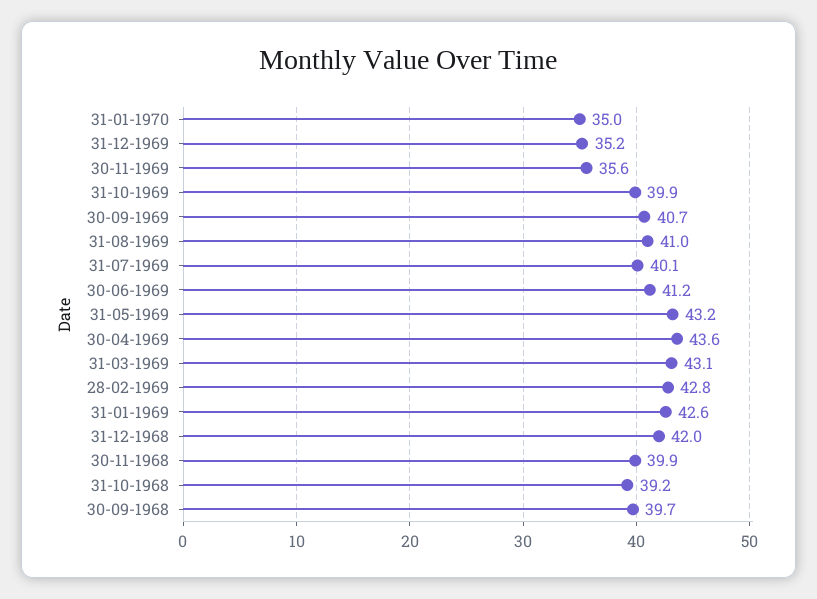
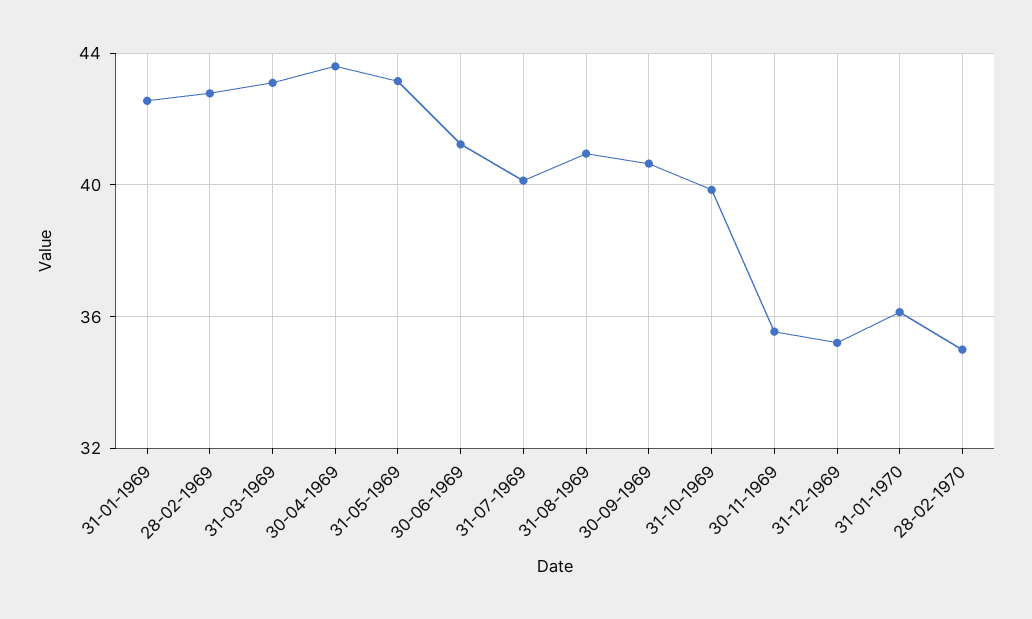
31-01-1970: 35 -> 36
31-12-1968: 42 -> none
30-11-1968: 39.9 -> none
31-10-1968: 39.2 -> none
30-09-1968: 39.7 -> none
28-02-1970: none -> 35

